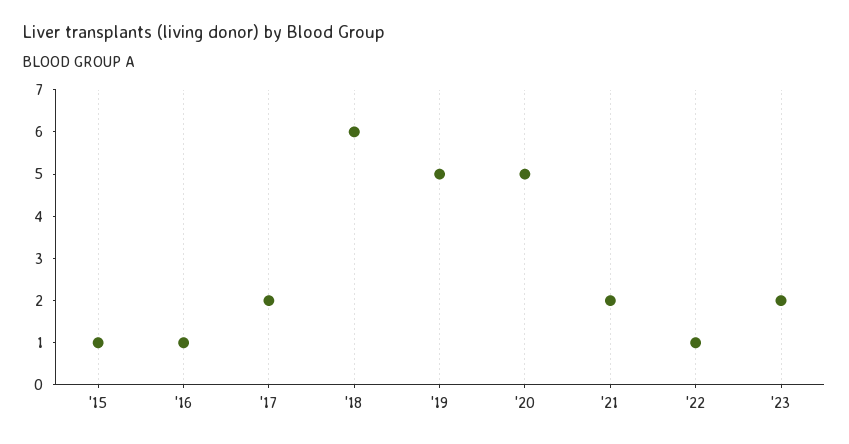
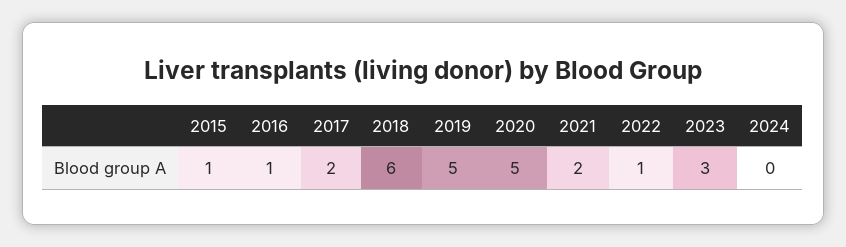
'23: 2 -> 3
2024: none -> 0

